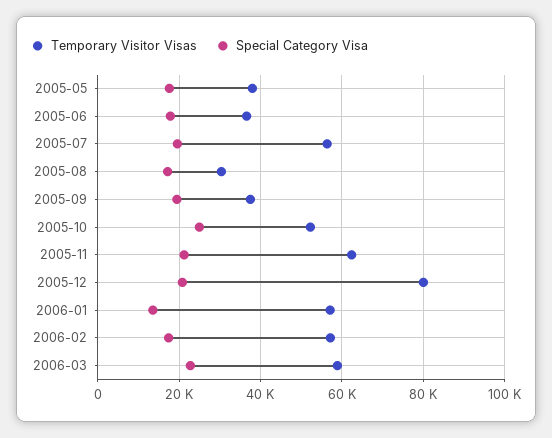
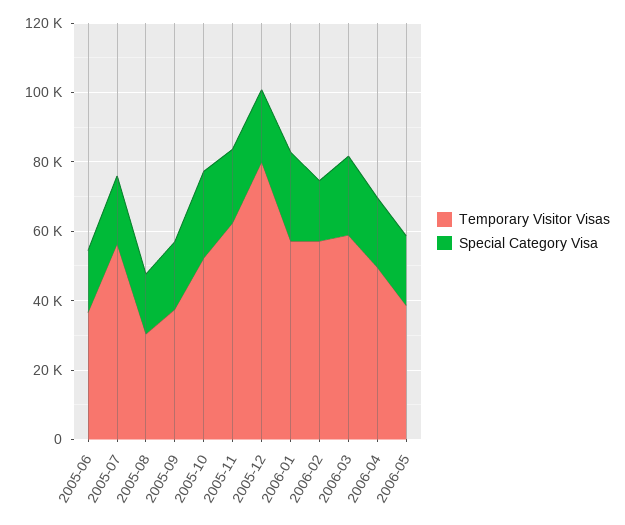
Temporary Visitor Visas, 2005-05: 38000 -> none
Special Category Visa, 2005-05: 18000 -> none
Special Category Visa, 2006-01: 14000 -> 25000
Temporary Visitor Visas, 2006-04: none -> 50000
Special Category Visa, 2006-04: none -> 20000
Temporary Visitor Visas, 2006-05: none -> 40000
Special Category Visa, 2006-05: none -> 20000

